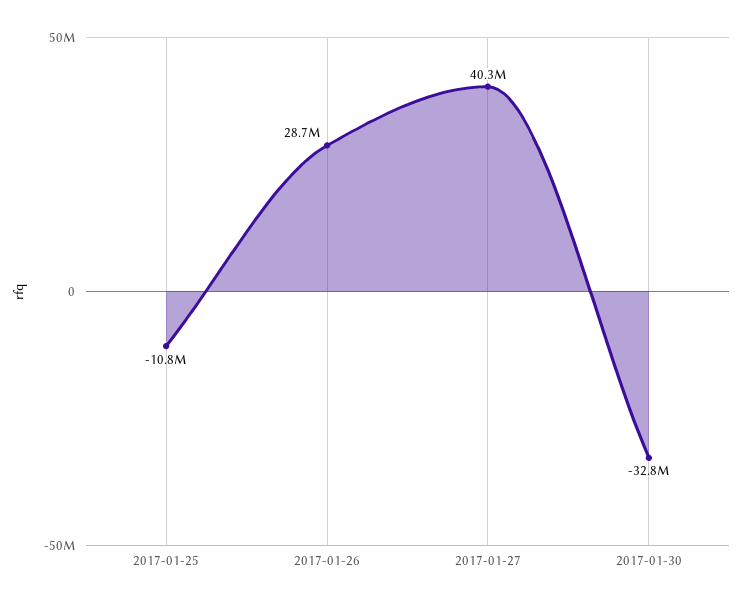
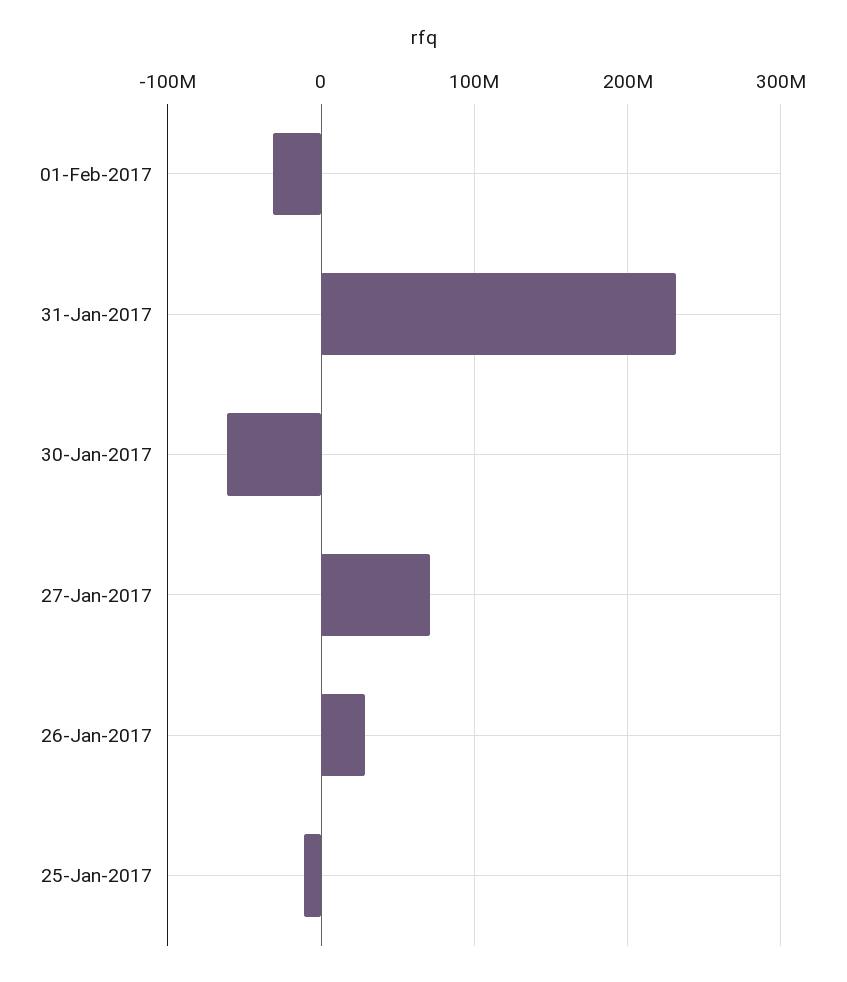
2017-01-27: 40300000 -> 70000000
2017-01-30: -32800000 -> -60000000
01-Feb-2017: none -> -30000000
31-Jan-2017: none -> 230000000

